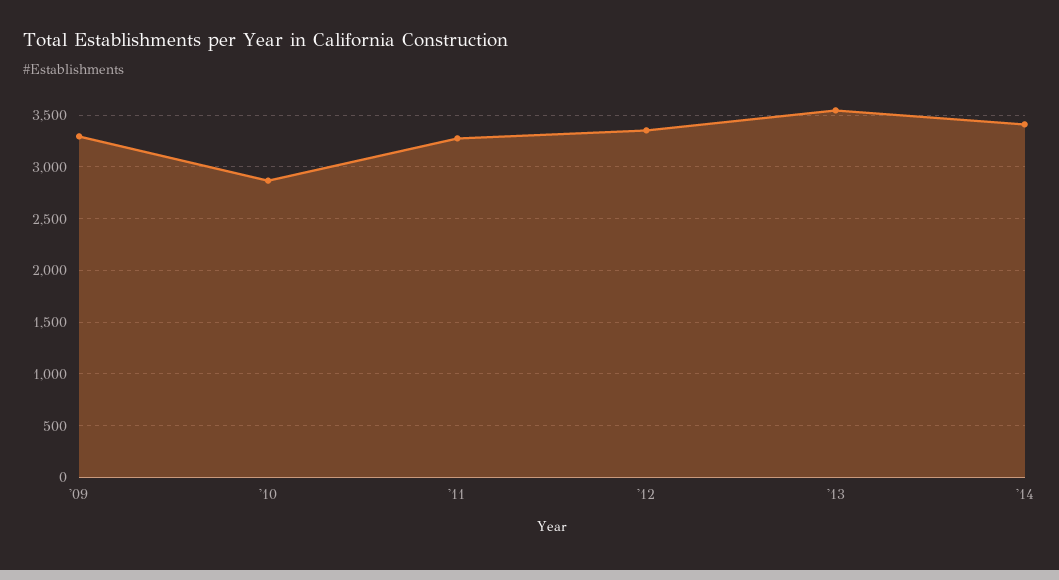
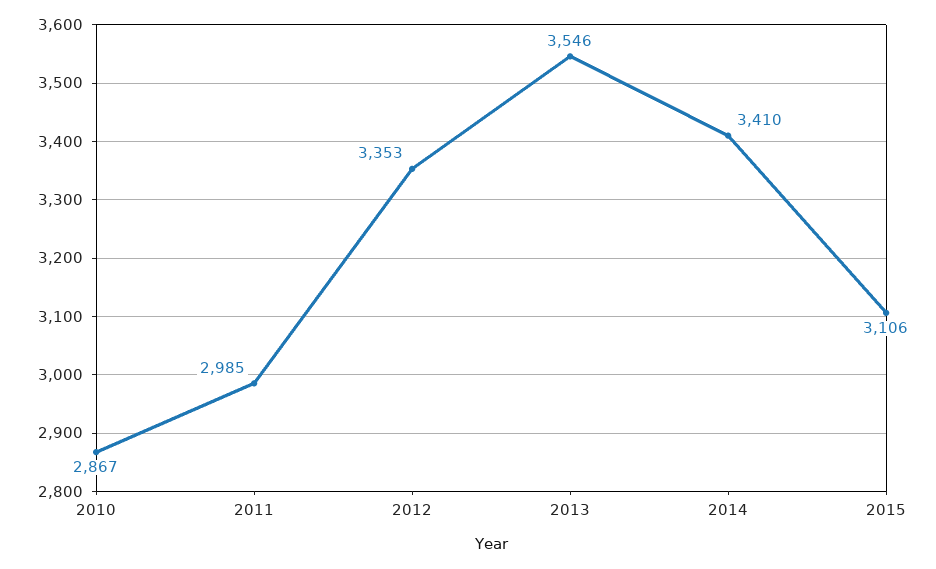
'09: 3300 -> none
'11: 3300 -> 2985
2015: none -> 3106

